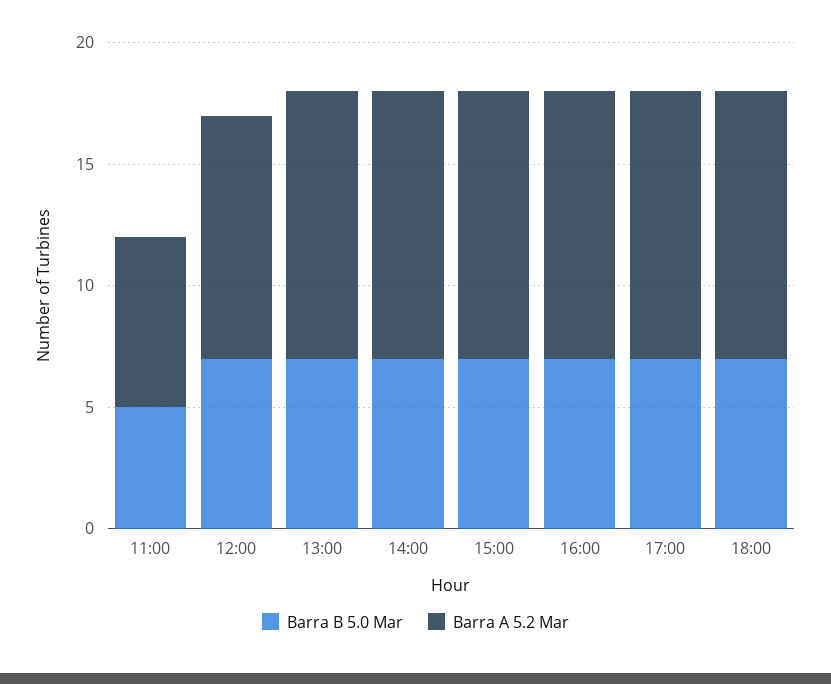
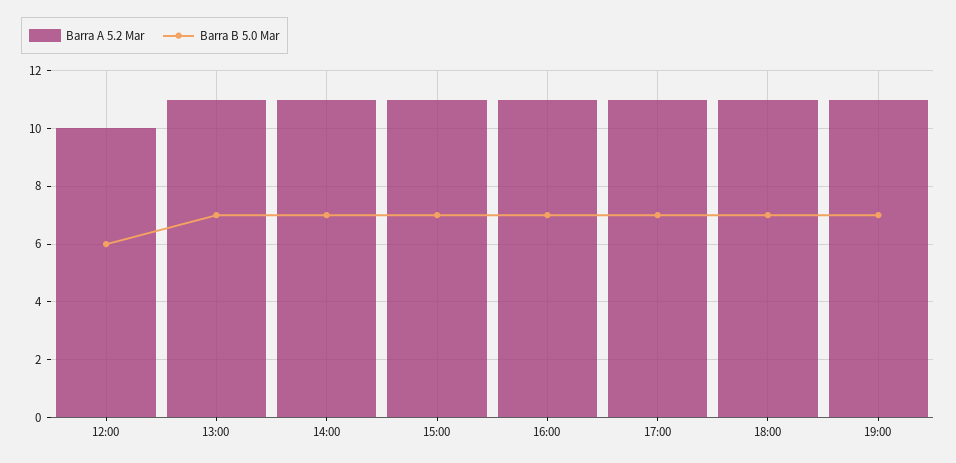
Barra B 5.0 Mar, 11:00: 5 -> none
Barra A 5.2 Mar, 11:00: 7 -> none
Barra B 5.0 Mar, 12:00: 7 -> 6
Barra A 5.2 Mar, 19:00: none -> 11
Barra B 5.0 Mar, 19:00: none -> 7

